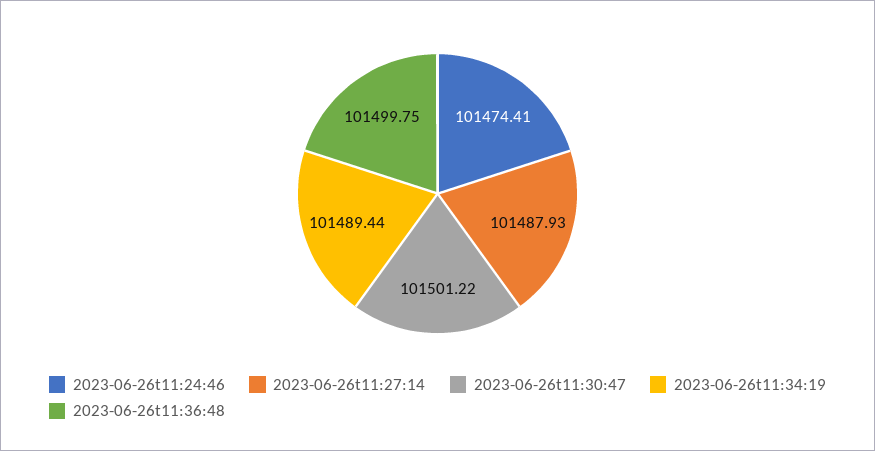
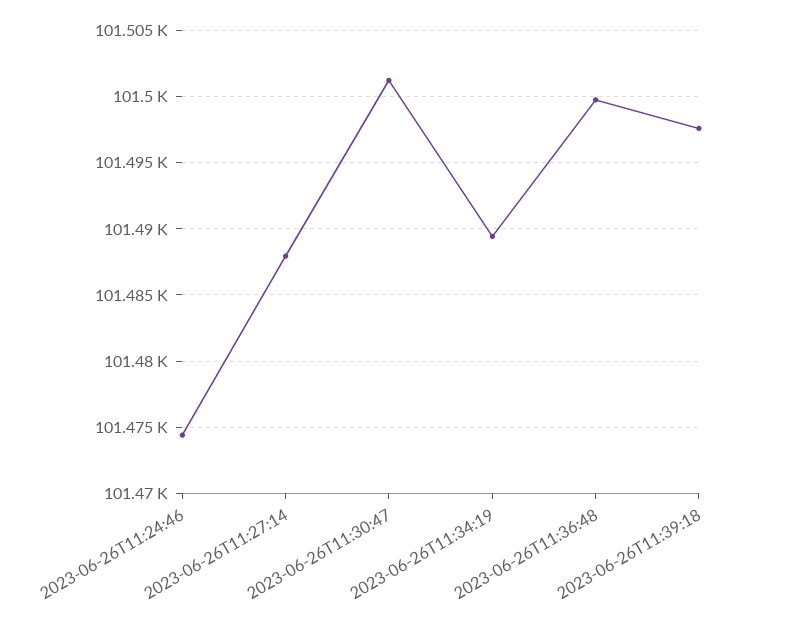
2023-06-26T11:39:18: none -> 101497.5

